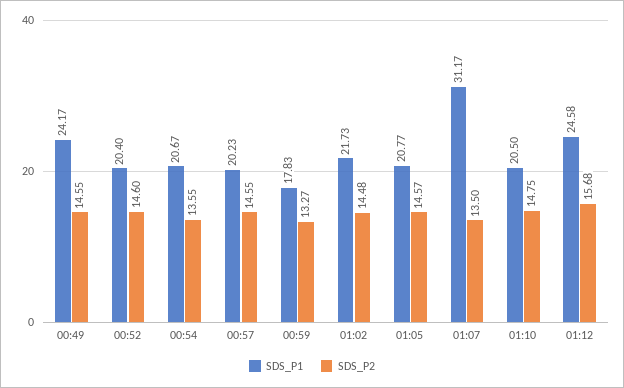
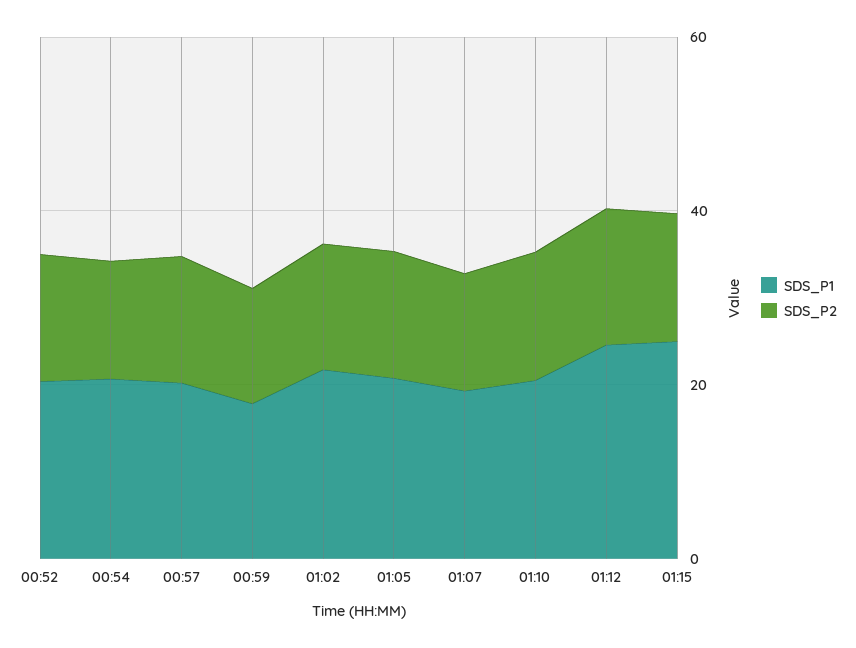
SDS_P1, 00:49: 24.17 -> none
SDS_P2, 00:49: 14.55 -> none
SDS_P1, 01:07: 31.17 -> 20
SDS_P1, 01:15: none -> 25
SDS_P2, 01:15: none -> 15

